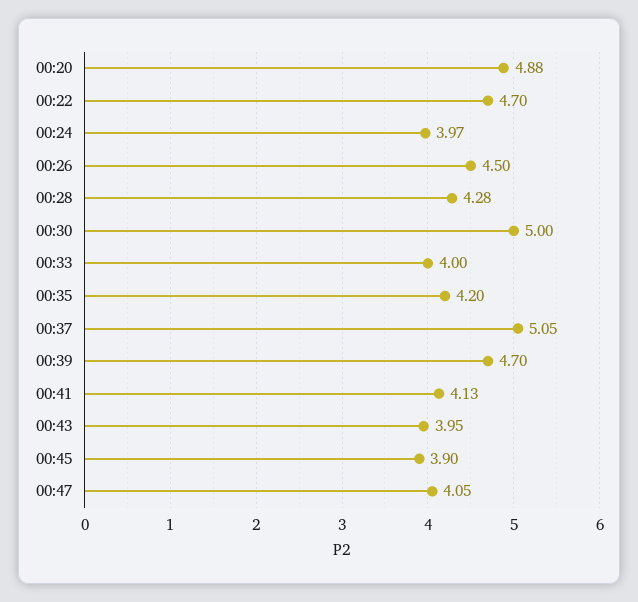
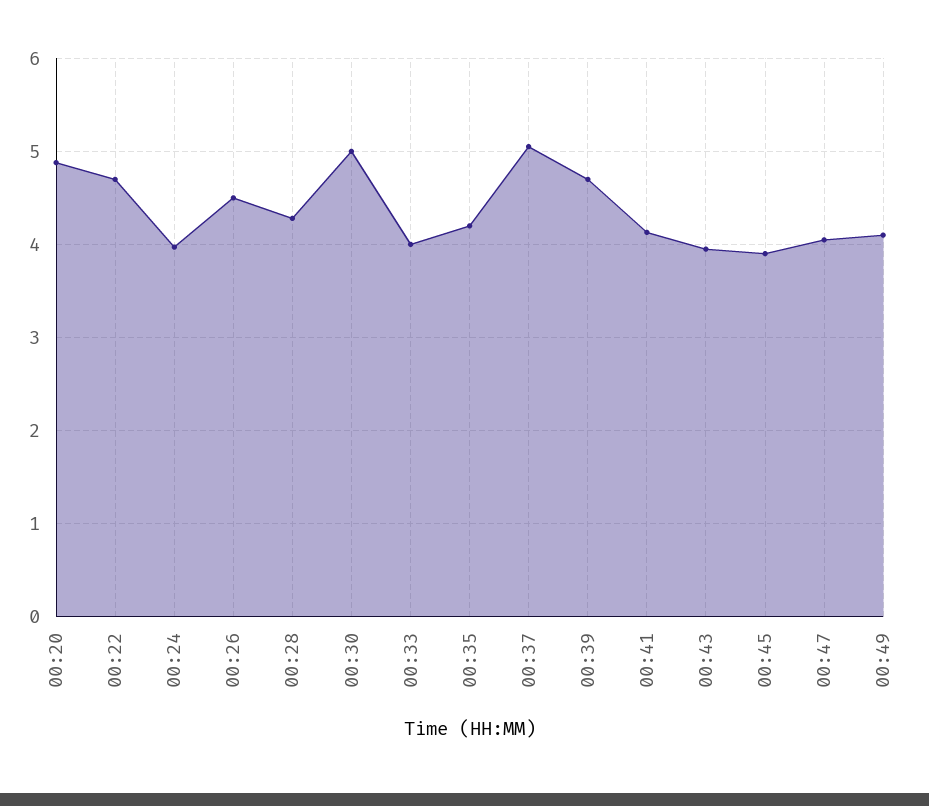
00:49: none -> 4.1

